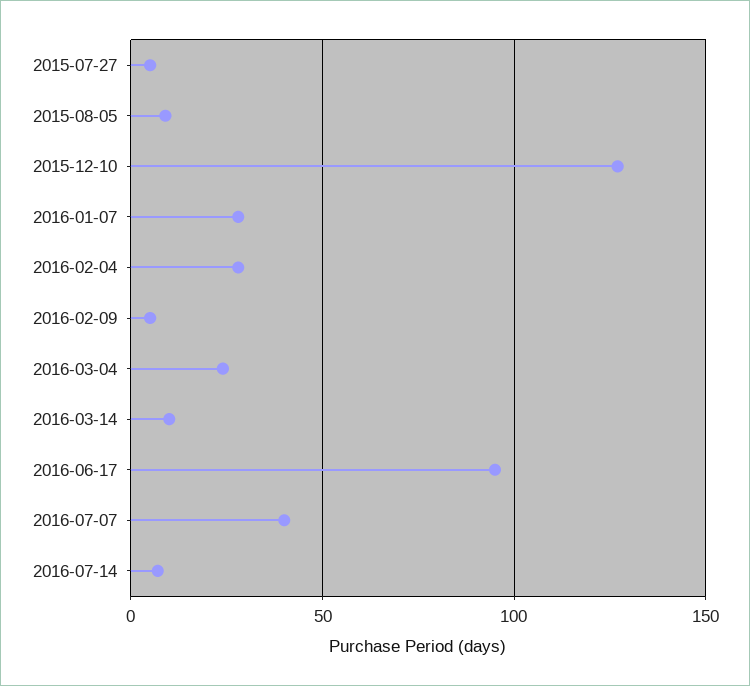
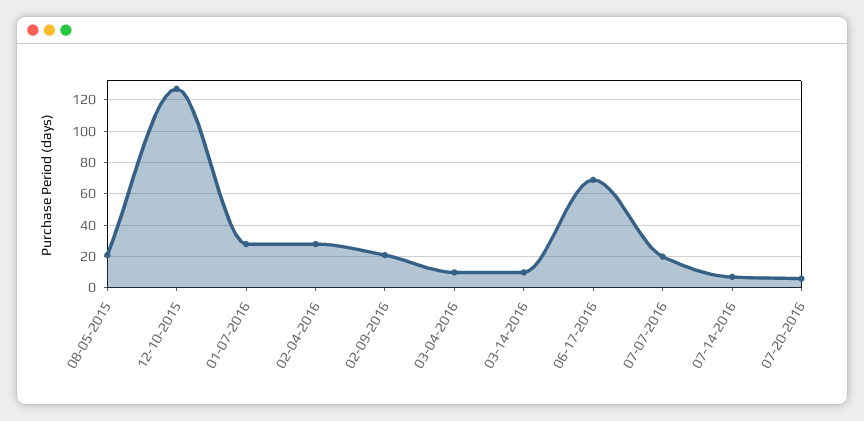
2015-07-27: 5 -> none
2015-08-05: 10 -> 20
2016-02-09: 5 -> 20
2016-03-04: 25 -> 10
2016-06-17: 95 -> 70
2016-07-07: 40 -> 20
07-20-2016: none -> 5

